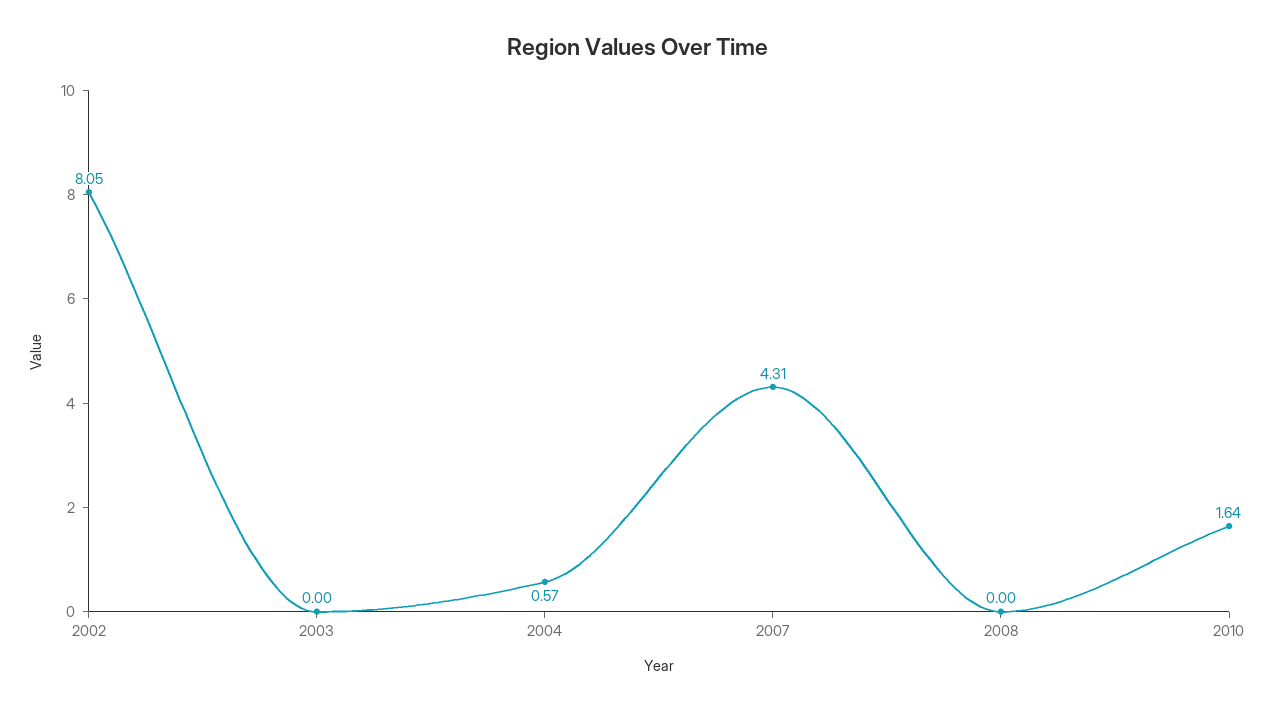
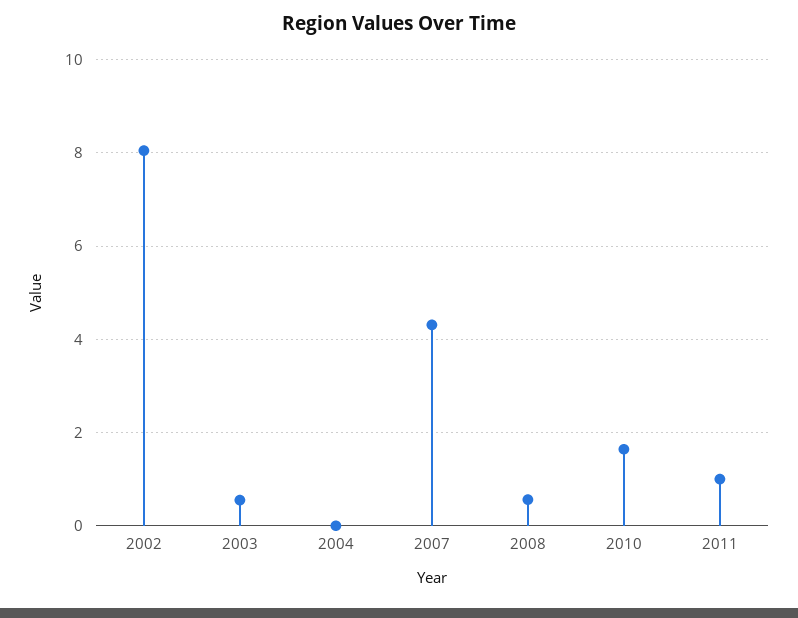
2003: 0 -> 0.6
2004: 0.57 -> 0
2008: 0 -> 0.6
2011: none -> 1

